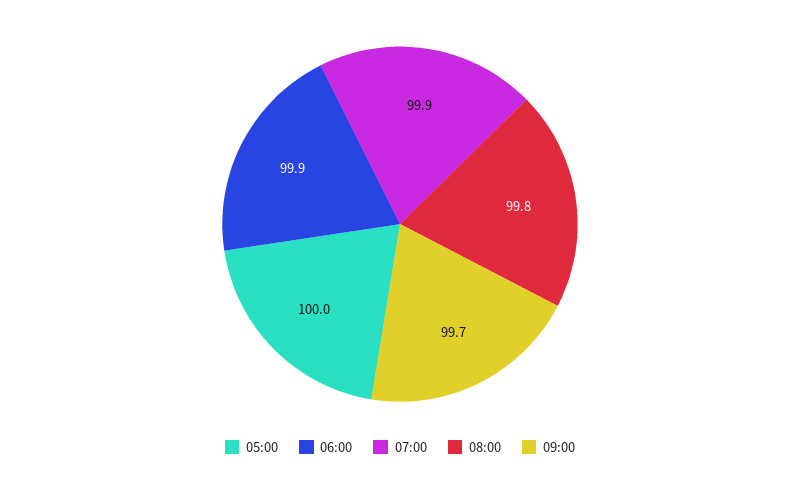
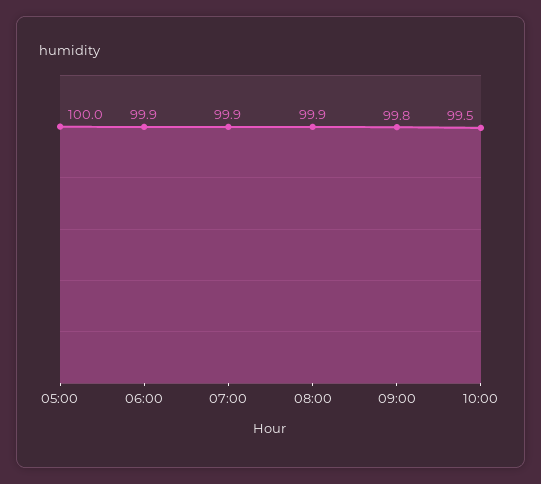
08:00: 99.8 -> 99.9
09:00: 99.7 -> 99.8
10:00: none -> 99.5

